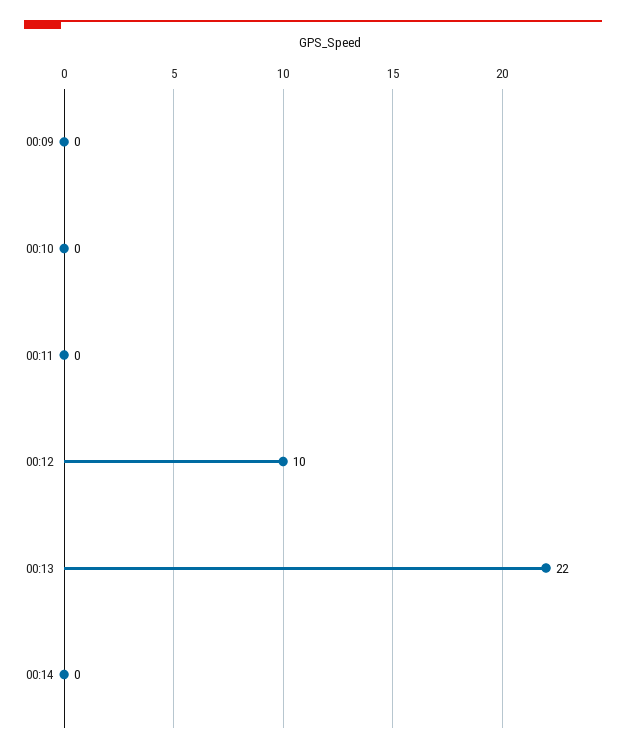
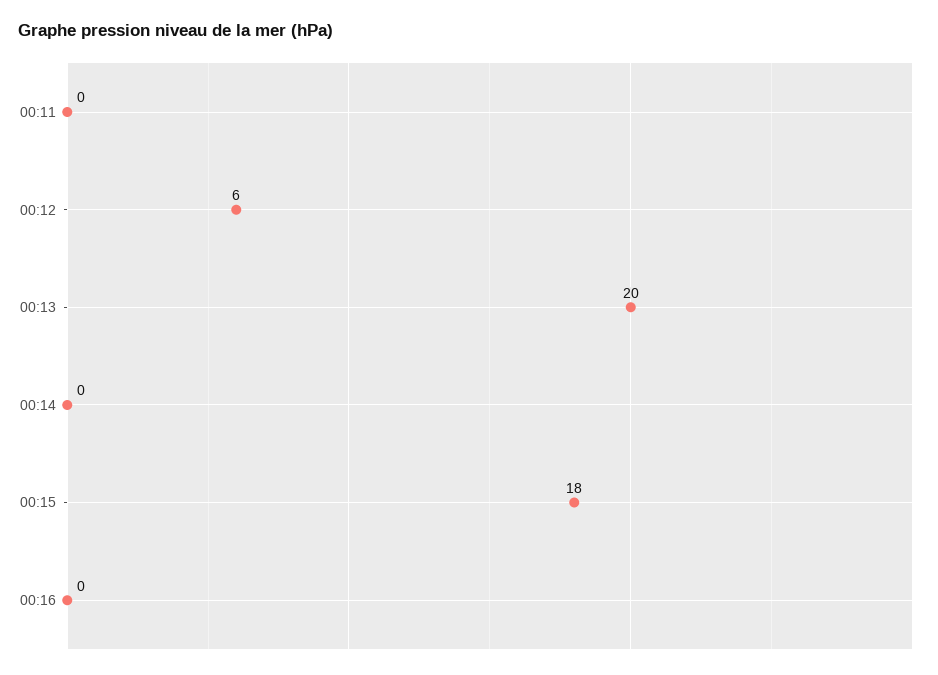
00:09: 0 -> none
00:10: 0 -> none
00:12: 10 -> 6
00:13: 22 -> 20
00:15: none -> 18
00:16: none -> 0

